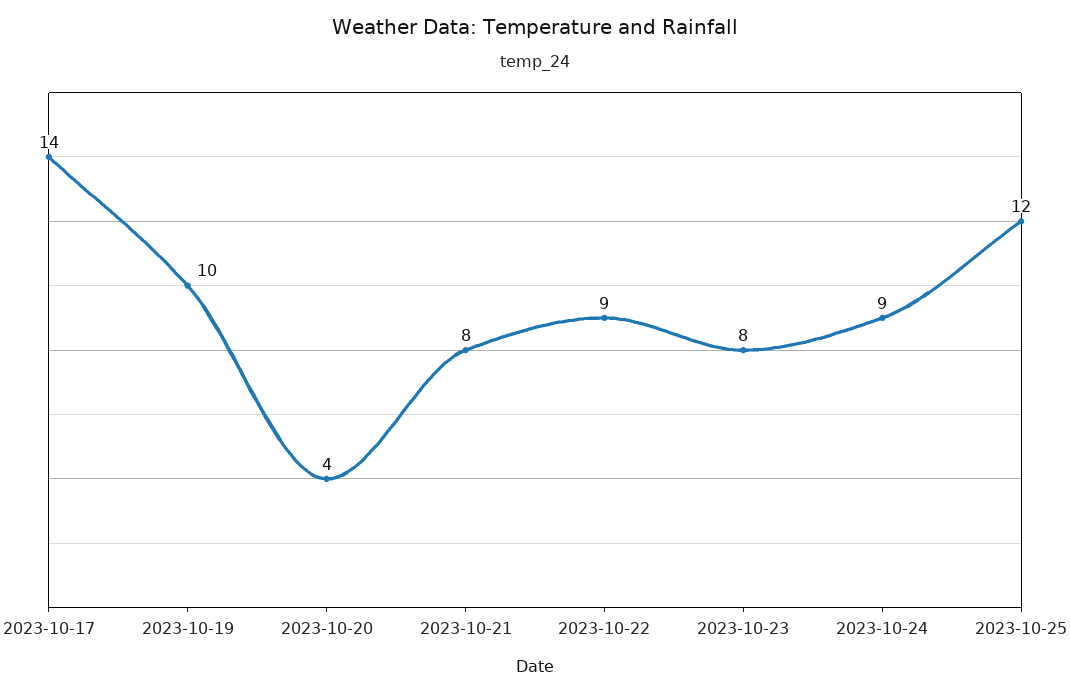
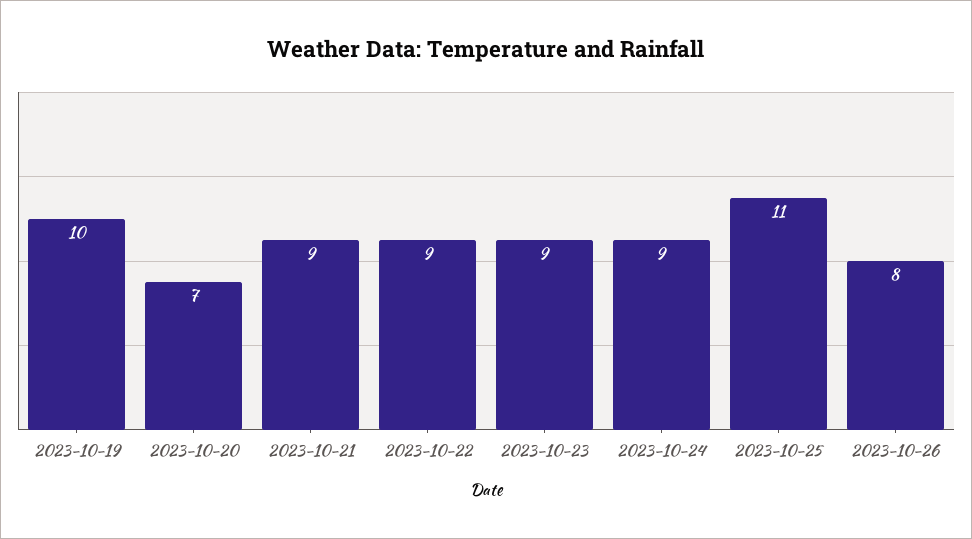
2023-10-17: 14 -> none
2023-10-20: 4 -> 7
2023-10-21: 8 -> 9
2023-10-23: 8 -> 9
2023-10-25: 12 -> 11
2023-10-26: none -> 8

